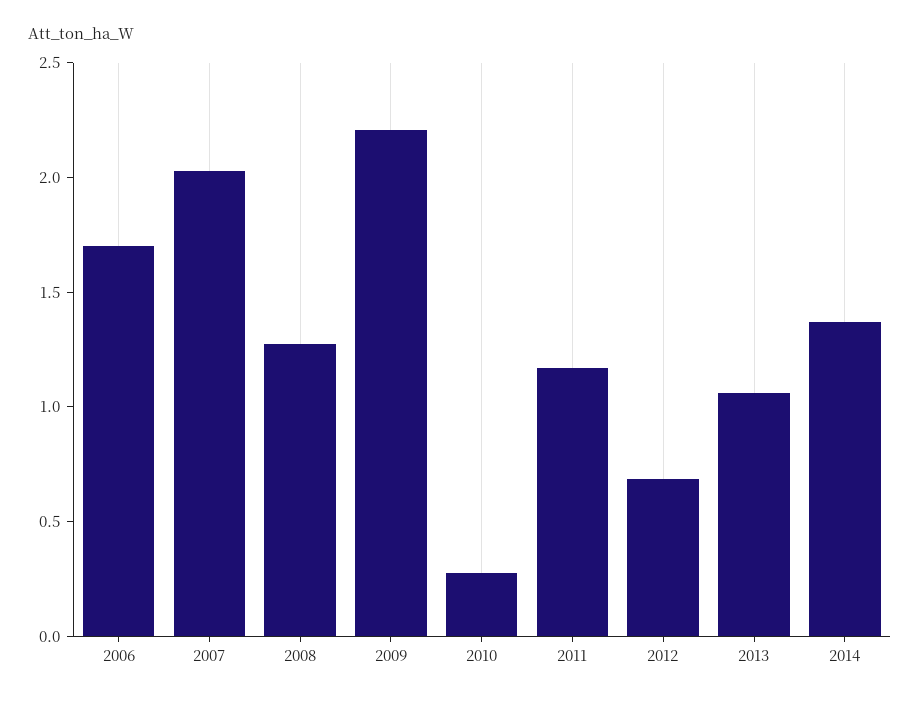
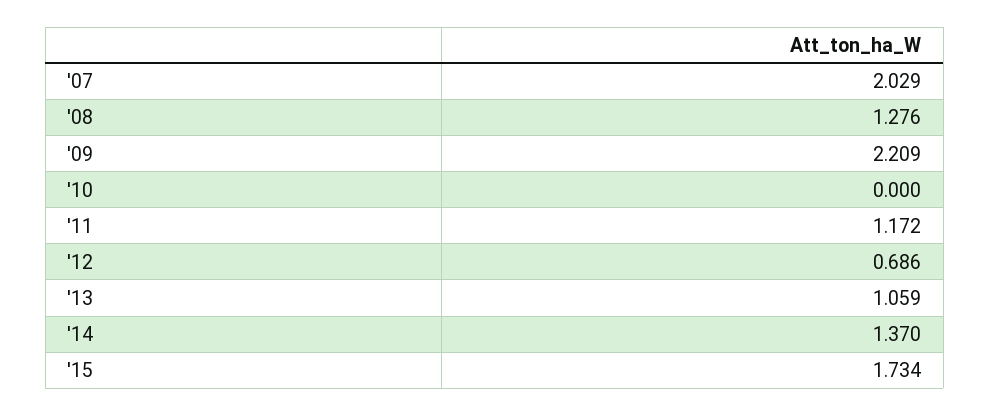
2006: 1.7 -> none
2010: 0.3 -> 0
'15: none -> 1.734

